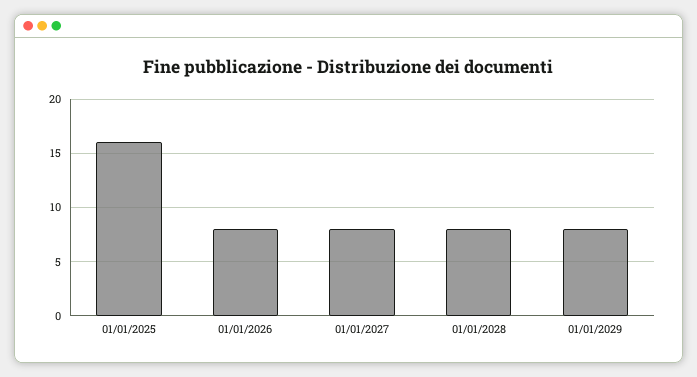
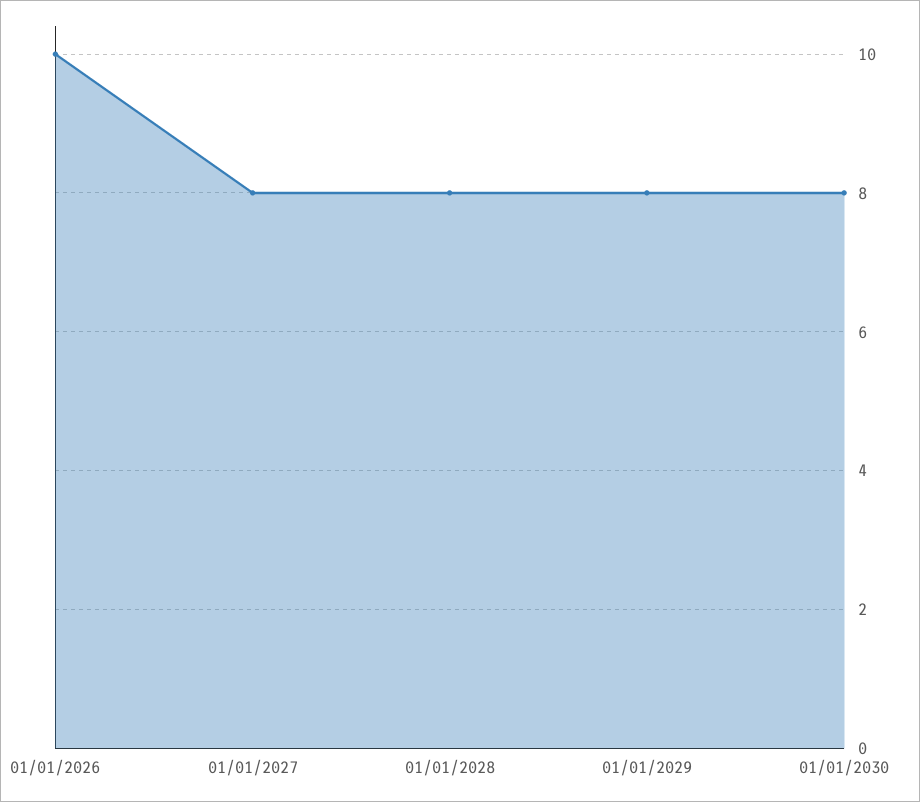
01/01/2025: 16 -> none
01/01/2026: 8 -> 10
01/01/2030: none -> 8

